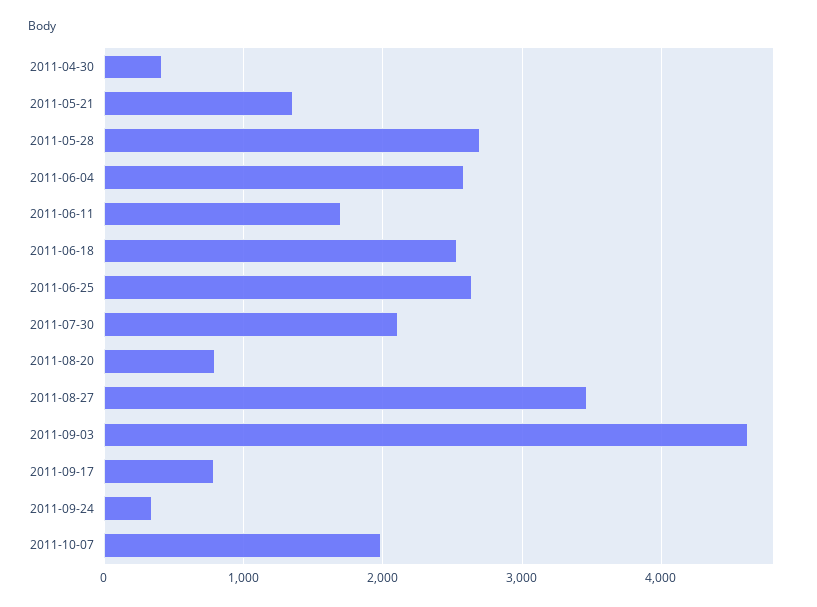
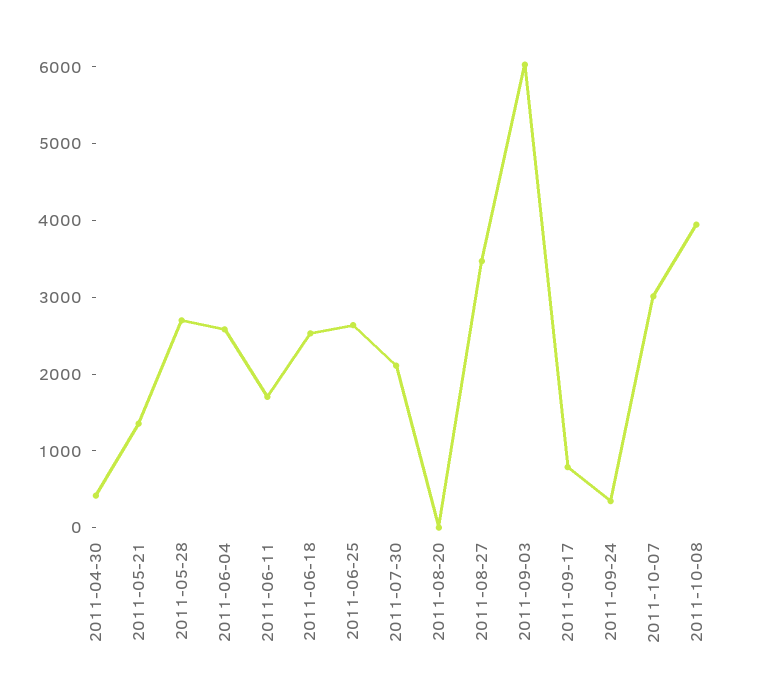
2011-08-20: 800 -> 0
2011-09-03: 4600 -> 6000
2011-10-07: 2000 -> 3000
2011-10-08: none -> 4000

